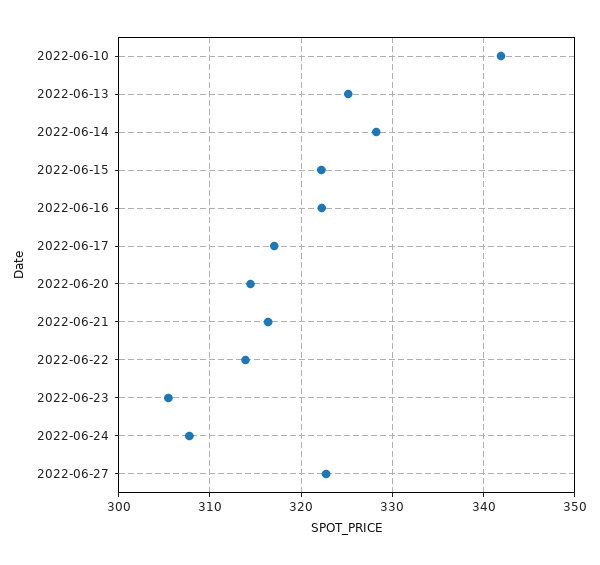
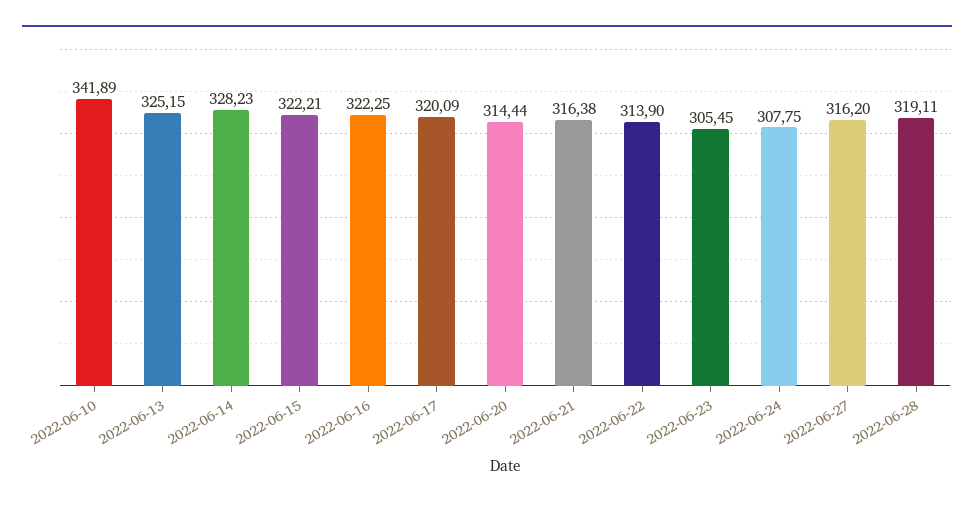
2022-06-17: 317 -> 320.09
2022-06-27: 323 -> 316.2
2022-06-28: none -> 319.11

